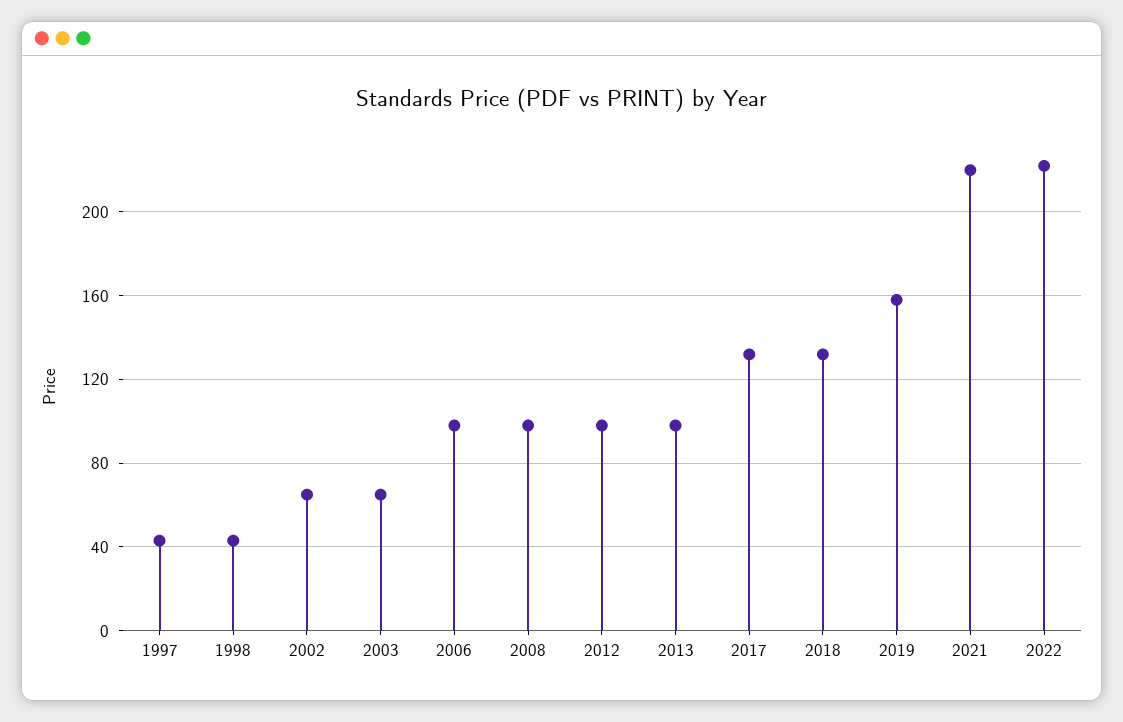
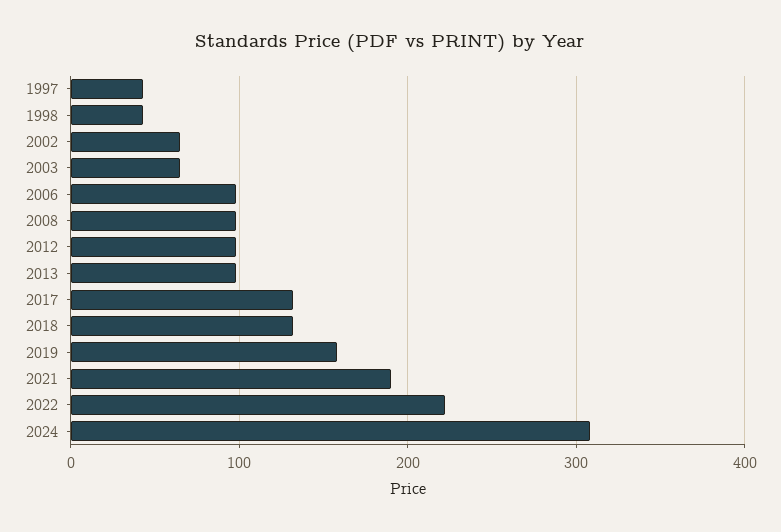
2021: 220 -> 190
2024: none -> 310

